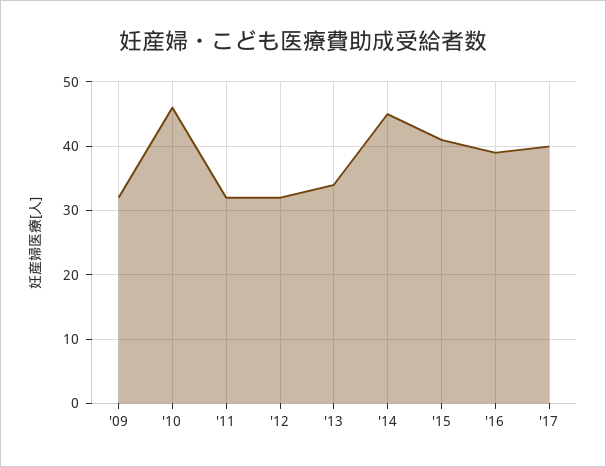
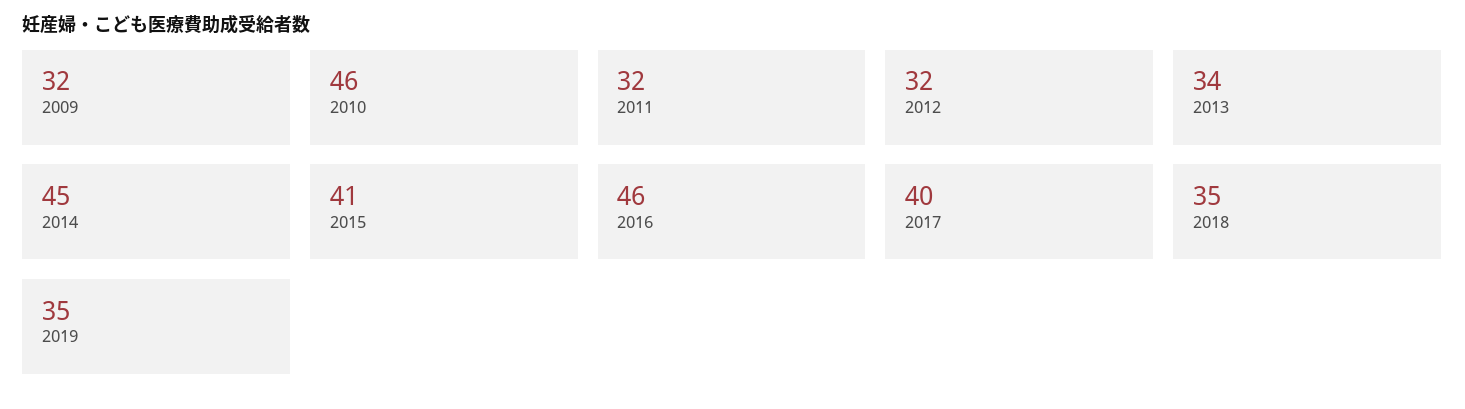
'16: 39 -> 46
2018: none -> 35
2019: none -> 35

